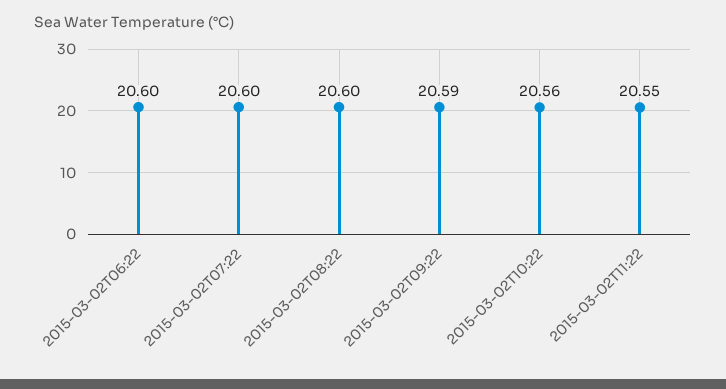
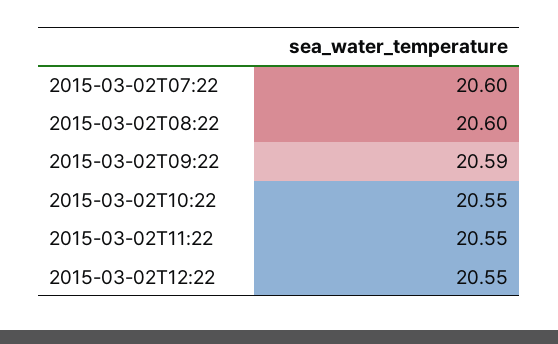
2015-03-02T06:22: 20.6 -> none
2015-03-02T10:22: 20.56 -> 20.55
2015-03-02T12:22: none -> 20.55

